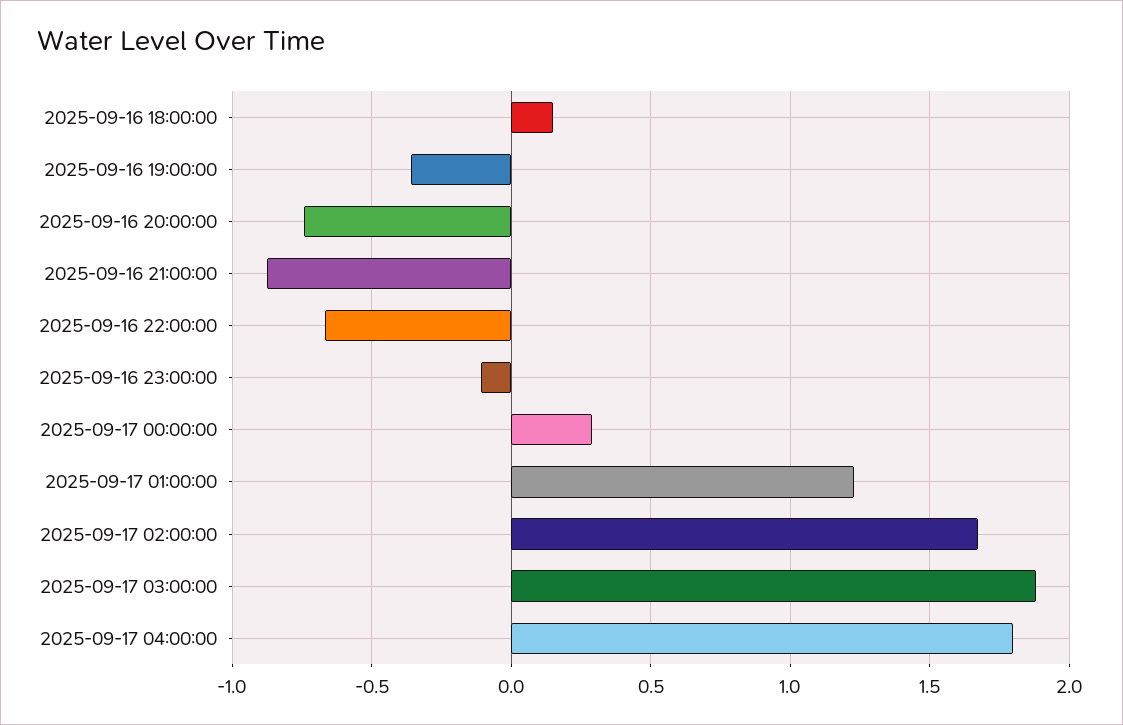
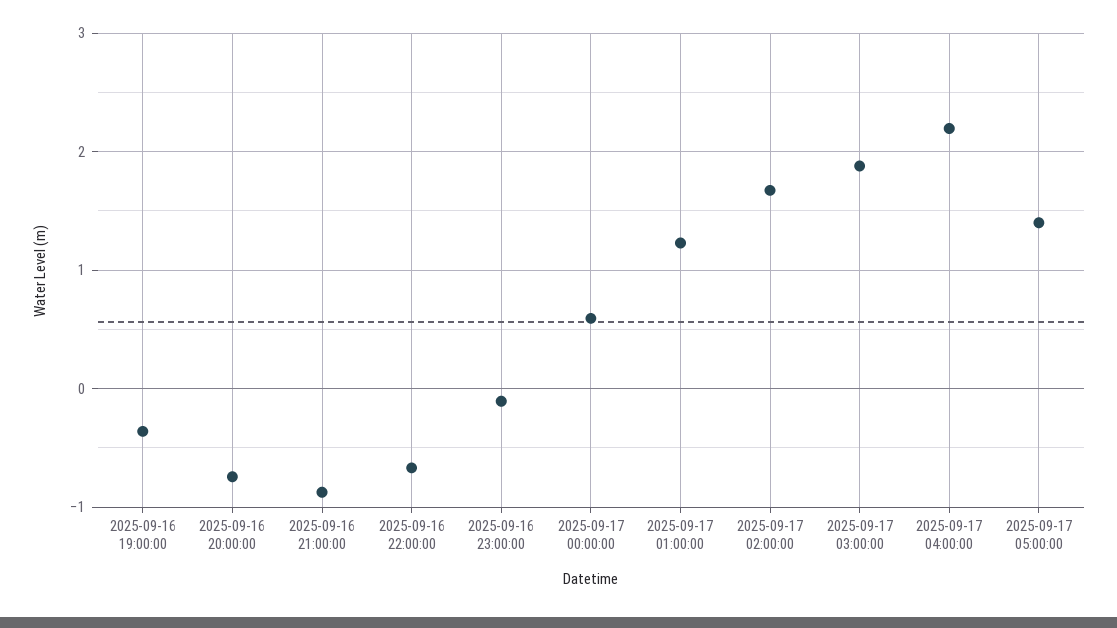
2025-09-16 18:00:00: 0.15 -> none
2025-09-17 00:00:00: 0.3 -> 0.6
2025-09-17 04:00:00: 1.8 -> 2.2
2025-09-17 05:00:00: none -> 1.4

